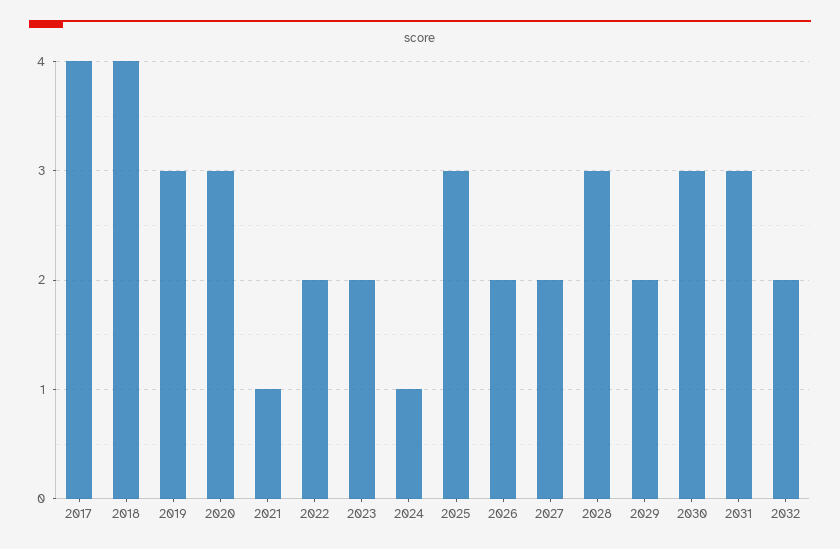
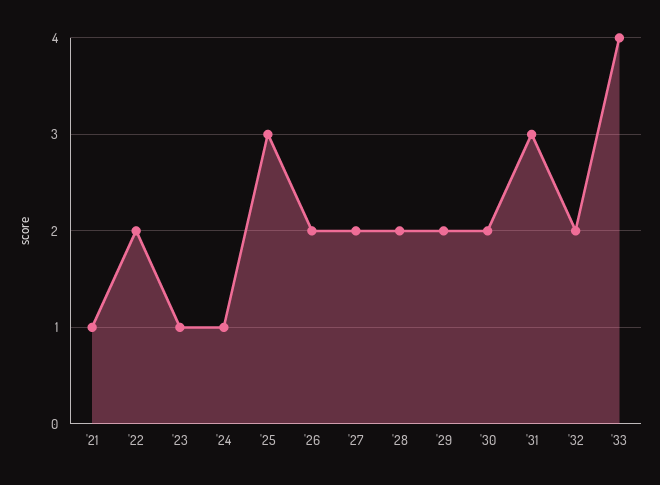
2017: 4 -> none
2018: 4 -> none
2019: 3 -> none
2020: 3 -> none
2023: 2 -> 1
2028: 3 -> 2
2030: 3 -> 2
'33: none -> 4

